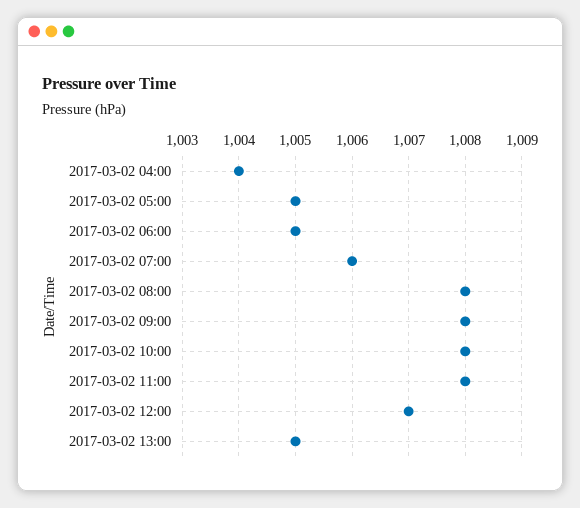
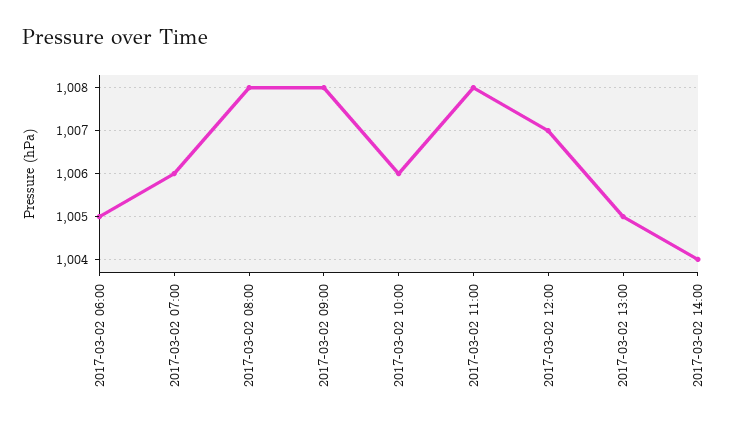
2017-03-02 04:00: 1004 -> none
2017-03-02 05:00: 1005 -> none
2017-03-02 10:00: 1008 -> 1006
2017-03-02 14:00: none -> 1004

